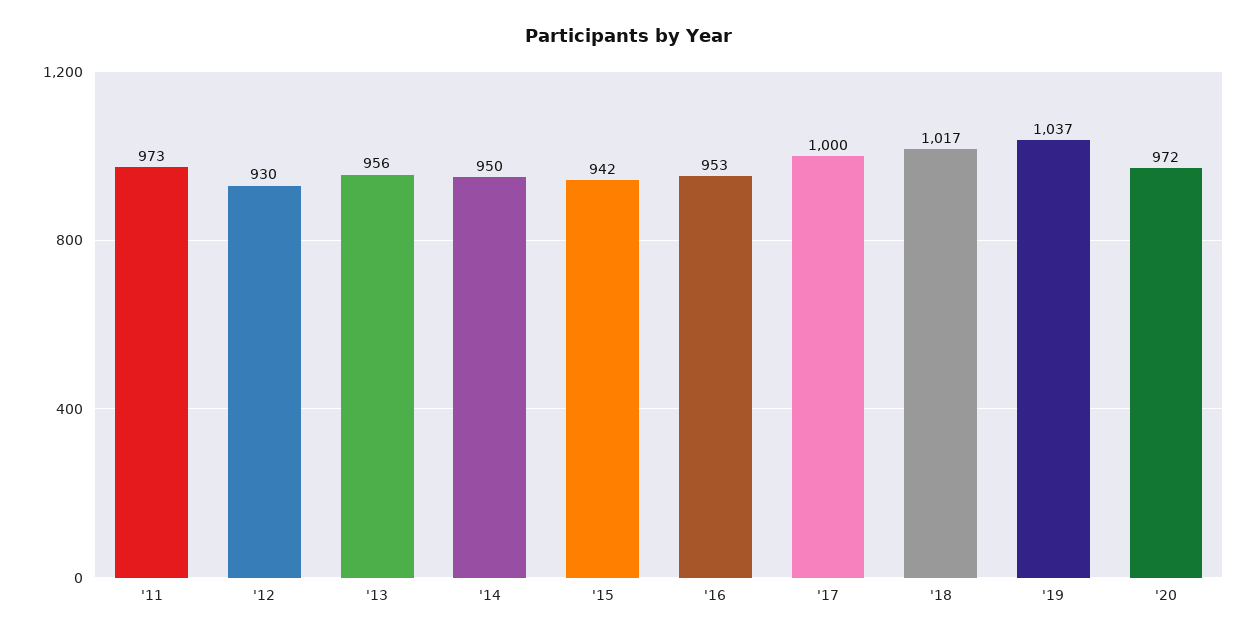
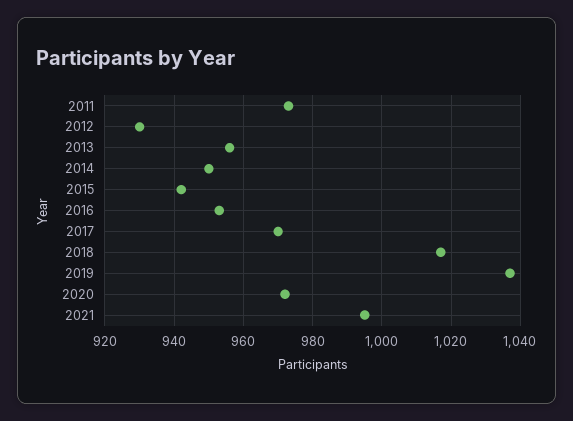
'17: 1000 -> 970
2021: none -> 995

